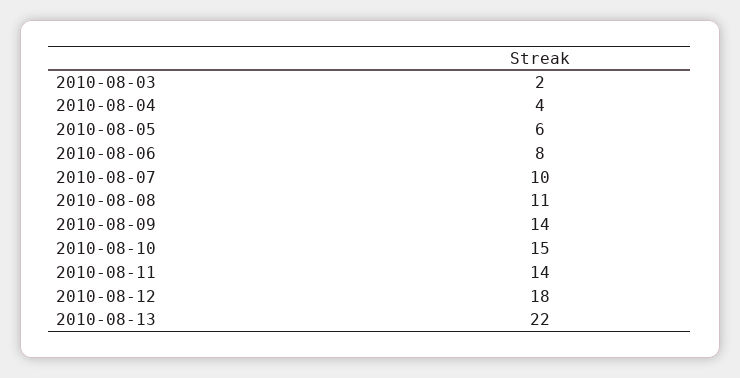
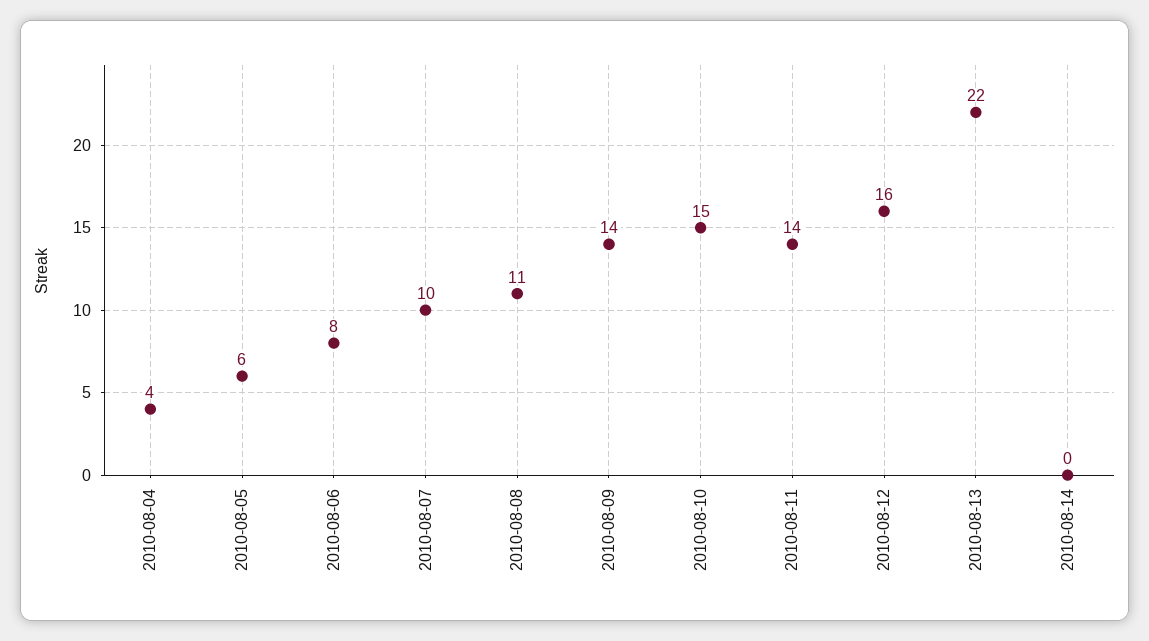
2010-08-03: 2 -> none
2010-08-12: 18 -> 16
2010-08-14: none -> 0

